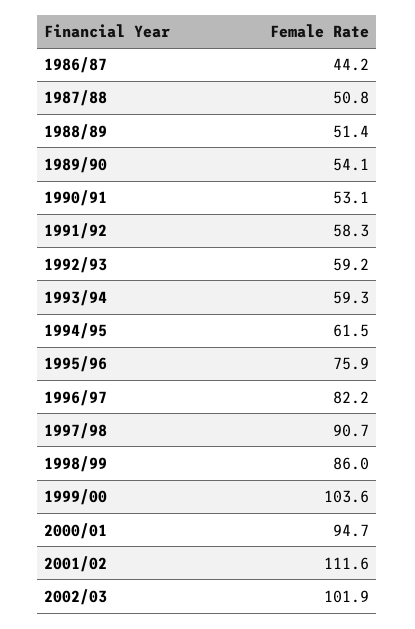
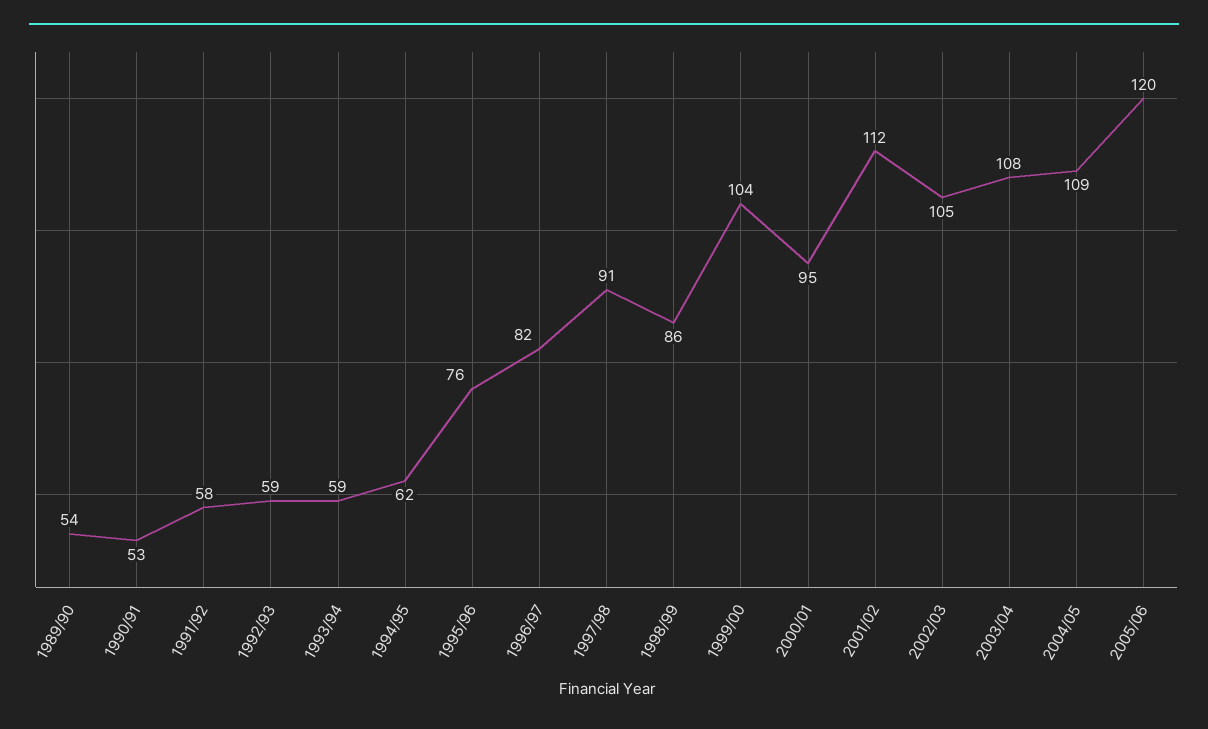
1986/87: 44.2 -> none
1987/88: 50.8 -> none
1988/89: 51.4 -> none
2002/03: 101.9 -> 105
2003/04: none -> 108
2004/05: none -> 109
2005/06: none -> 120

